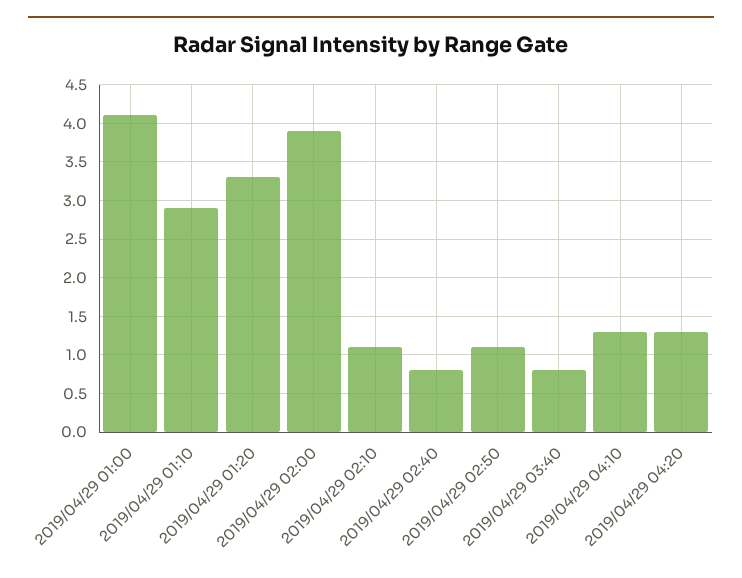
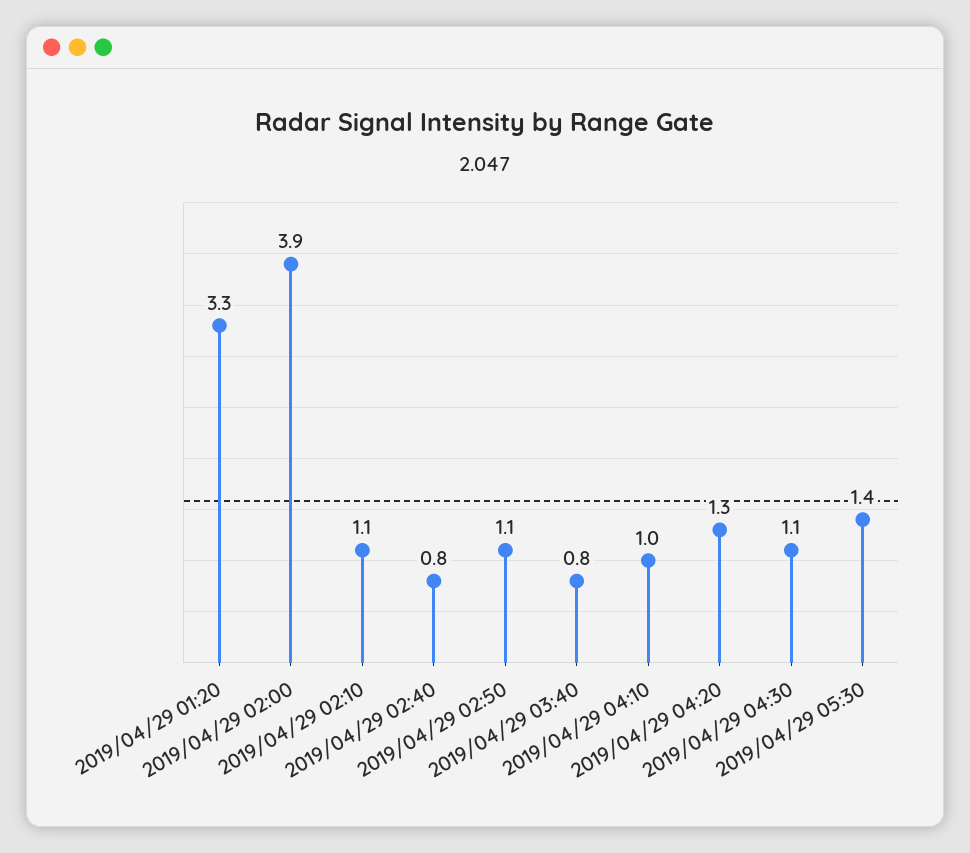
2019/04/29 01:00: 4.1 -> none
2019/04/29 01:10: 2.9 -> none
2019/04/29 04:10: 1.3 -> 1
2019/04/29 04:30: none -> 1.1
2019/04/29 05:30: none -> 1.4

